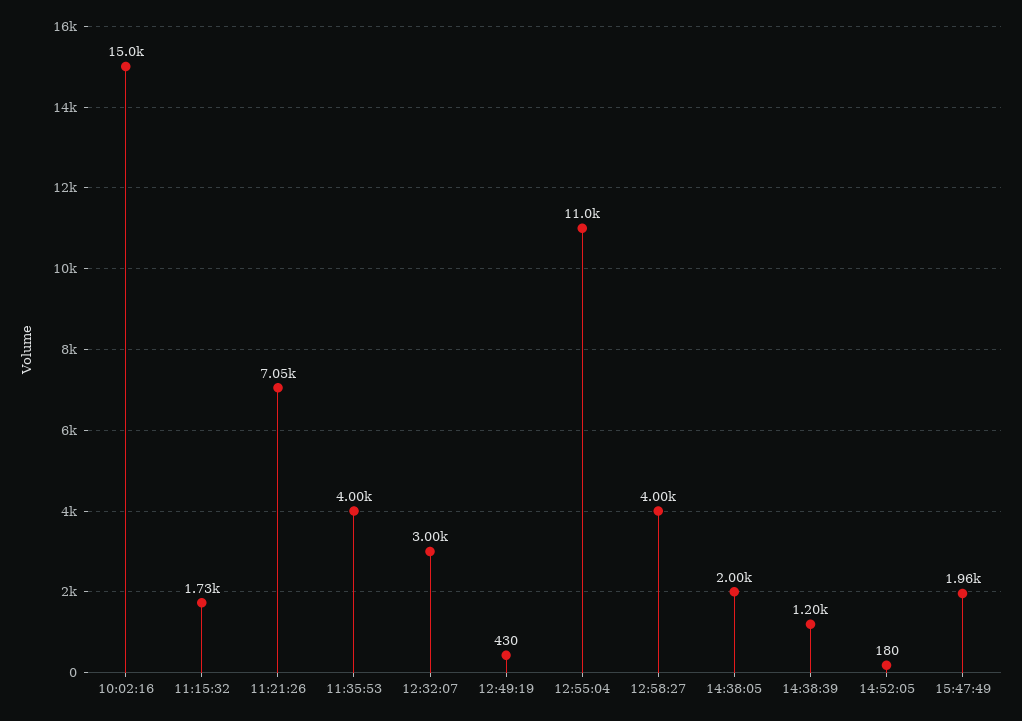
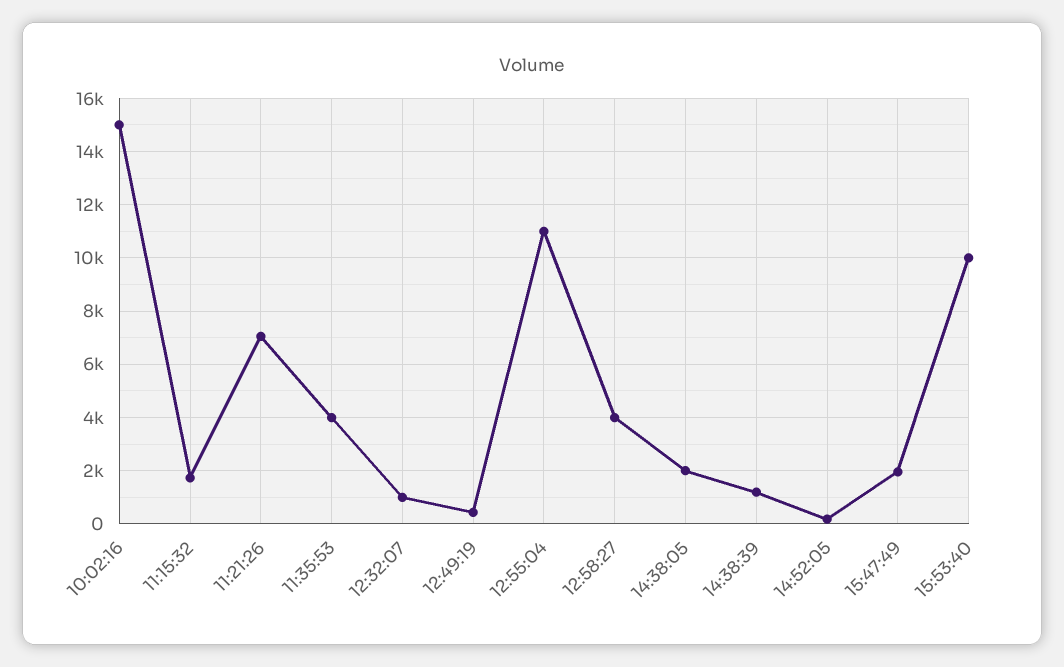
12:32:07: 3000 -> 1000
15:53:40: none -> 10000

